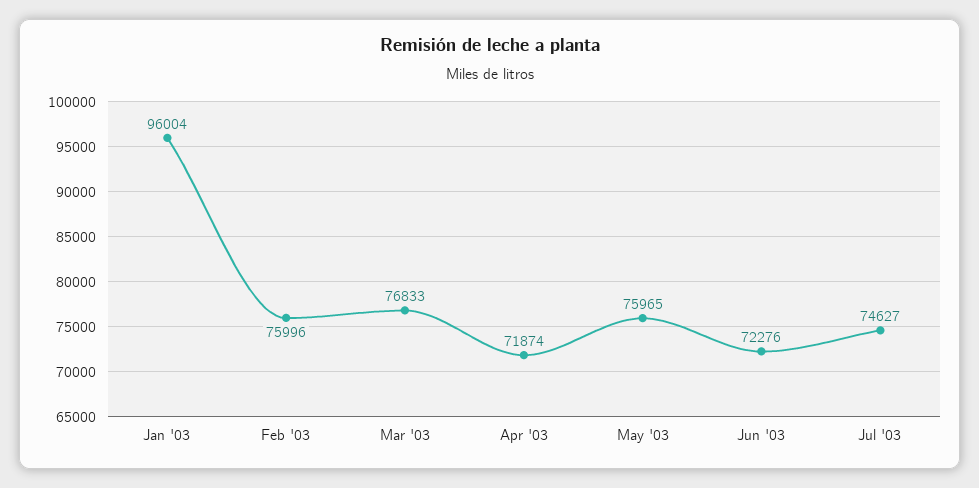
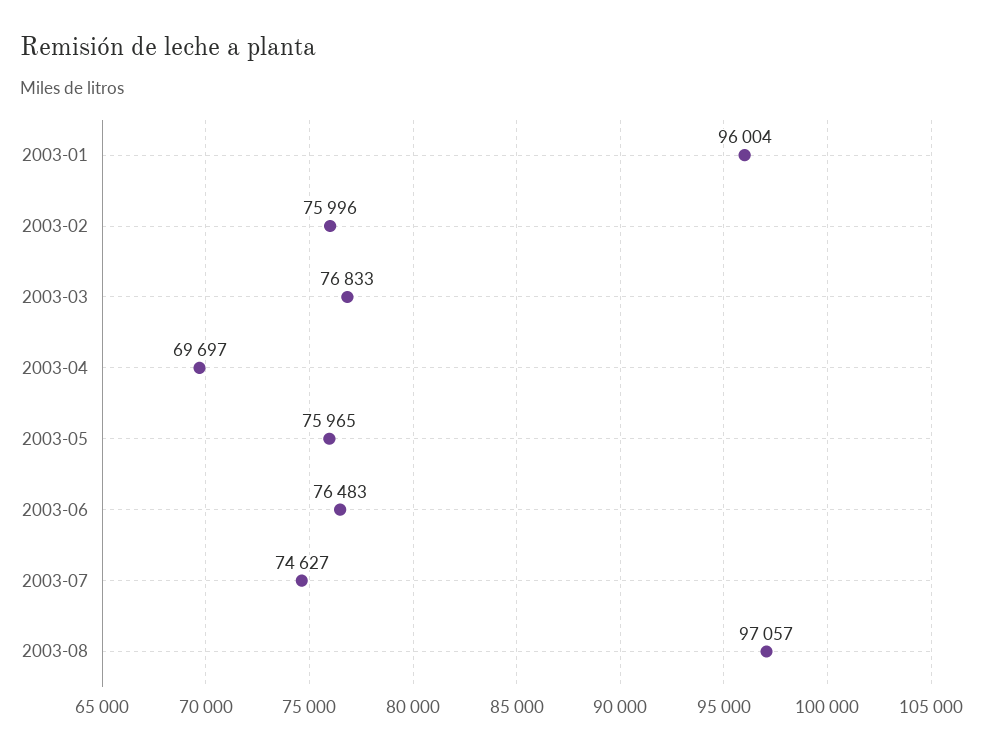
Apr '03: 71874 -> 69697
Jun '03: 72276 -> 76483
2003-08: none -> 97057

